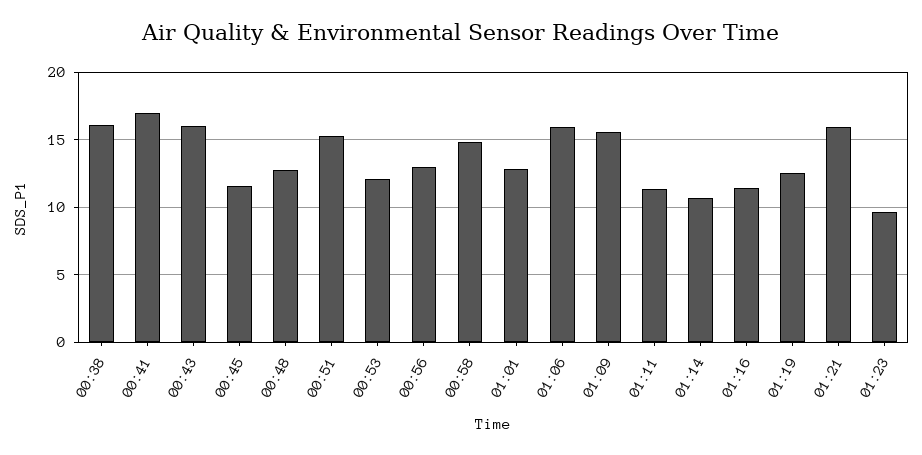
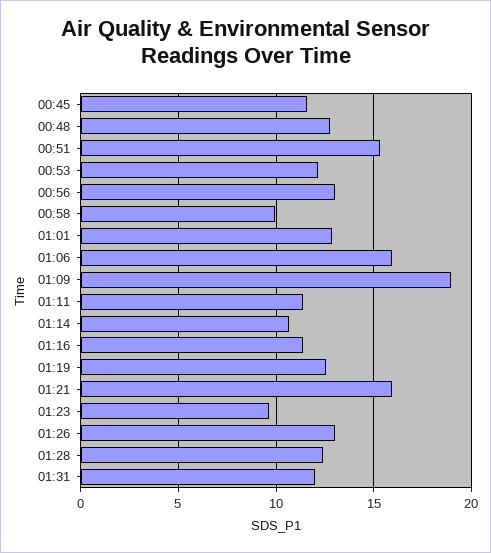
00:38: 16 -> none
00:41: 17 -> none
00:43: 16 -> none
00:58: 15 -> 10
01:09: 15.5 -> 19
01:26: none -> 13
01:28: none -> 12.5
01:31: none -> 12

